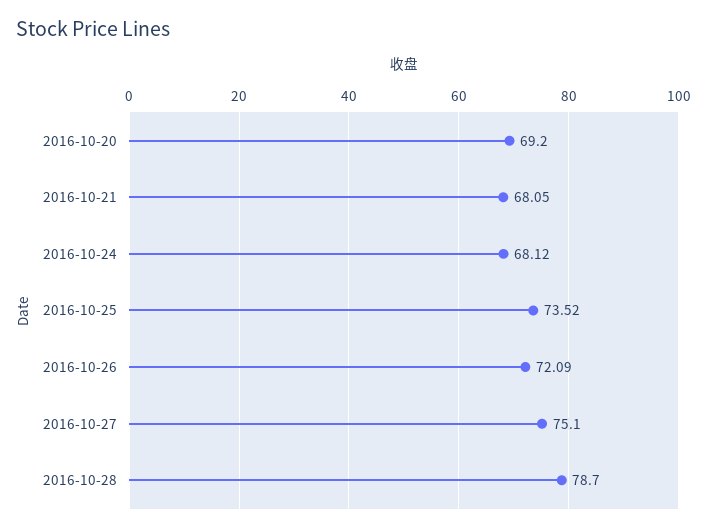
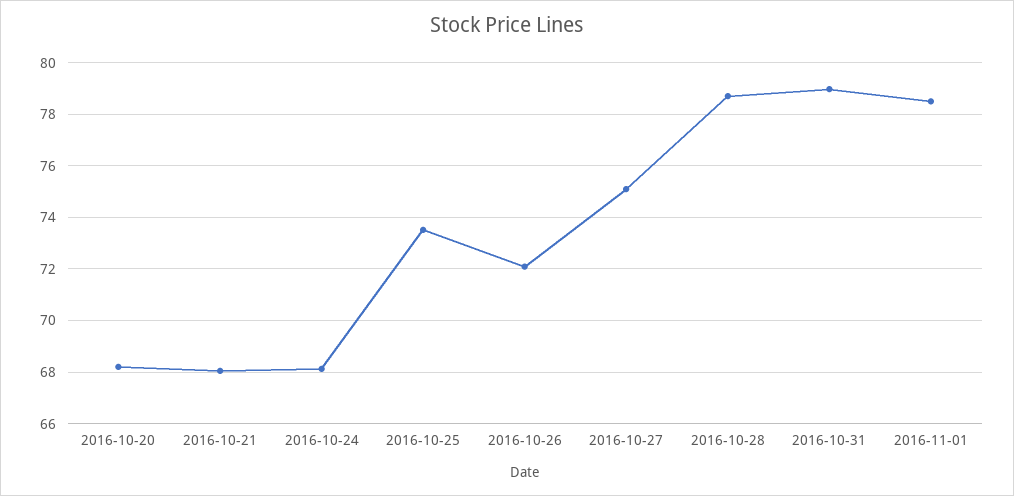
2016-10-20: 69.2 -> 68.25
2016-10-31: none -> 79
2016-11-01: none -> 78.5

